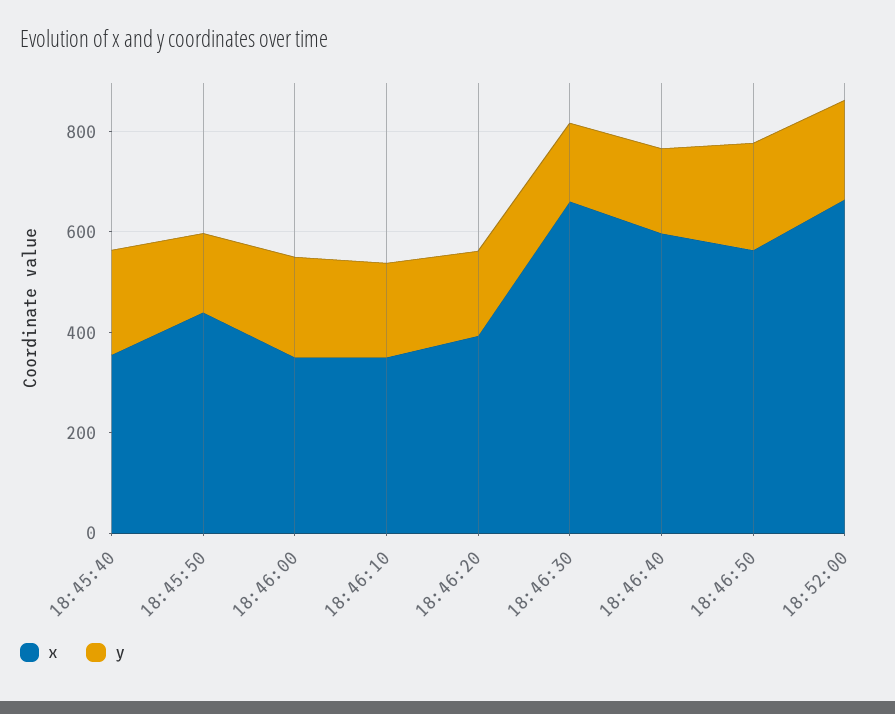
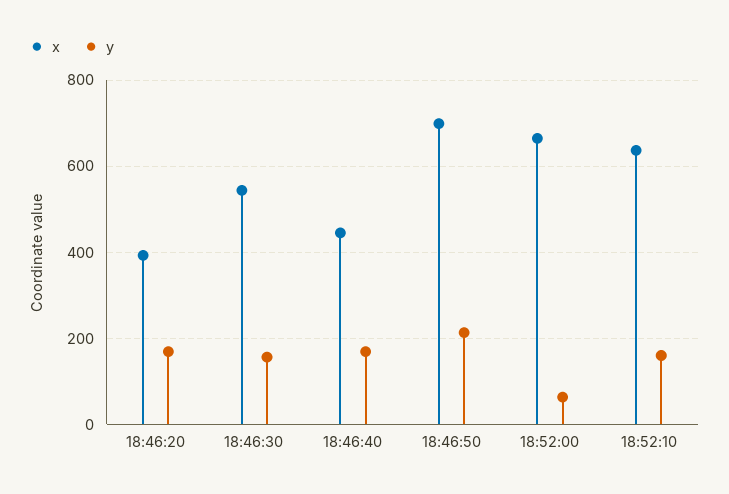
x, 18:45:40: 350 -> none
y, 18:45:40: 200 -> none
x, 18:45:50: 450 -> none
y, 18:45:50: 150 -> none
x, 18:46:00: 350 -> none
y, 18:46:00: 200 -> none
x, 18:46:10: 350 -> none
y, 18:46:10: 200 -> none
x, 18:46:30: 650 -> 540
x, 18:46:40: 600 -> 440
x, 18:46:50: 550 -> 700
y, 18:52:00: 200 -> 60
x, 18:52:10: none -> 640
y, 18:52:10: none -> 160

